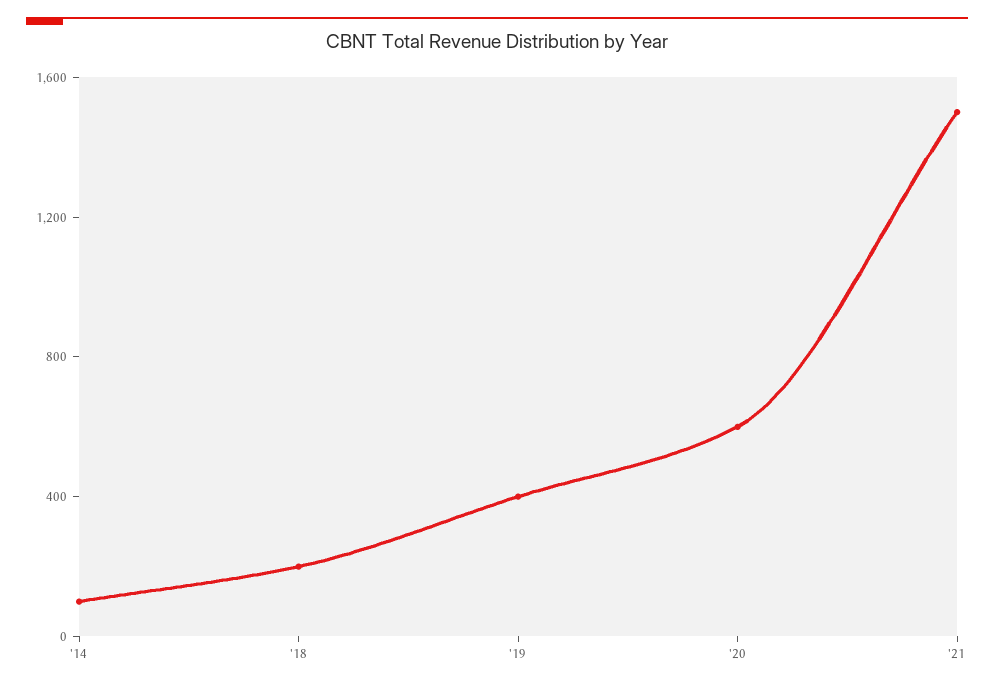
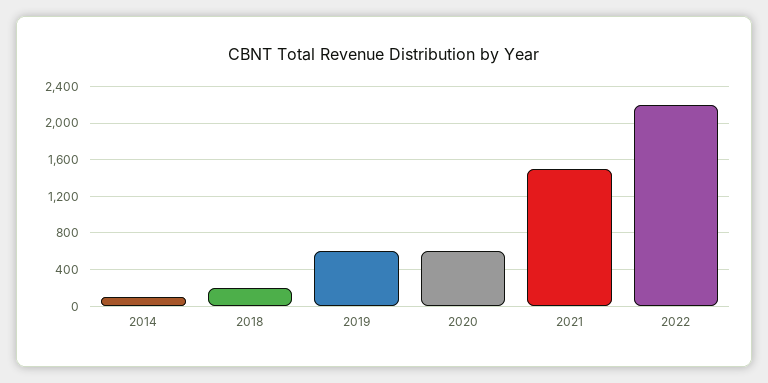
'19: 400 -> 600
2022: none -> 2200

